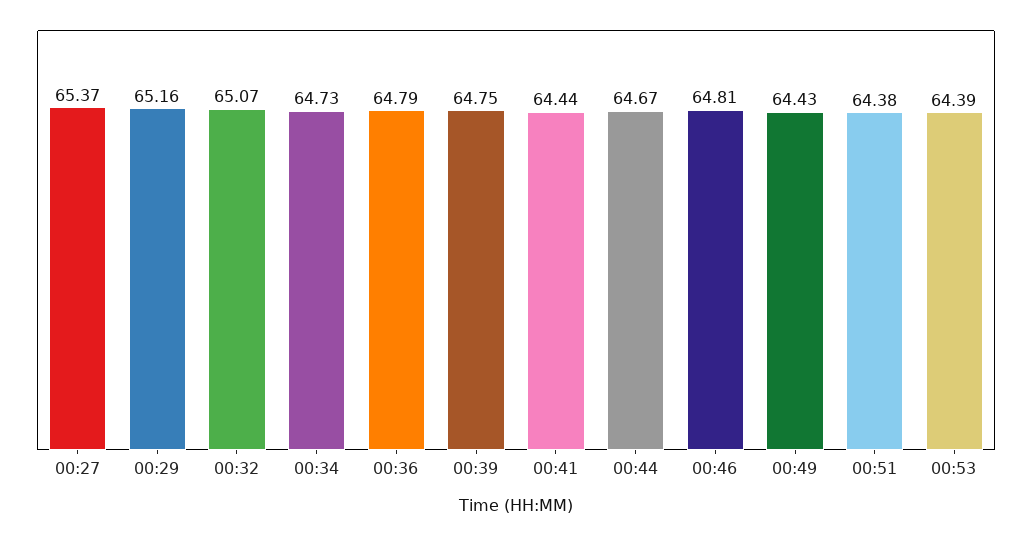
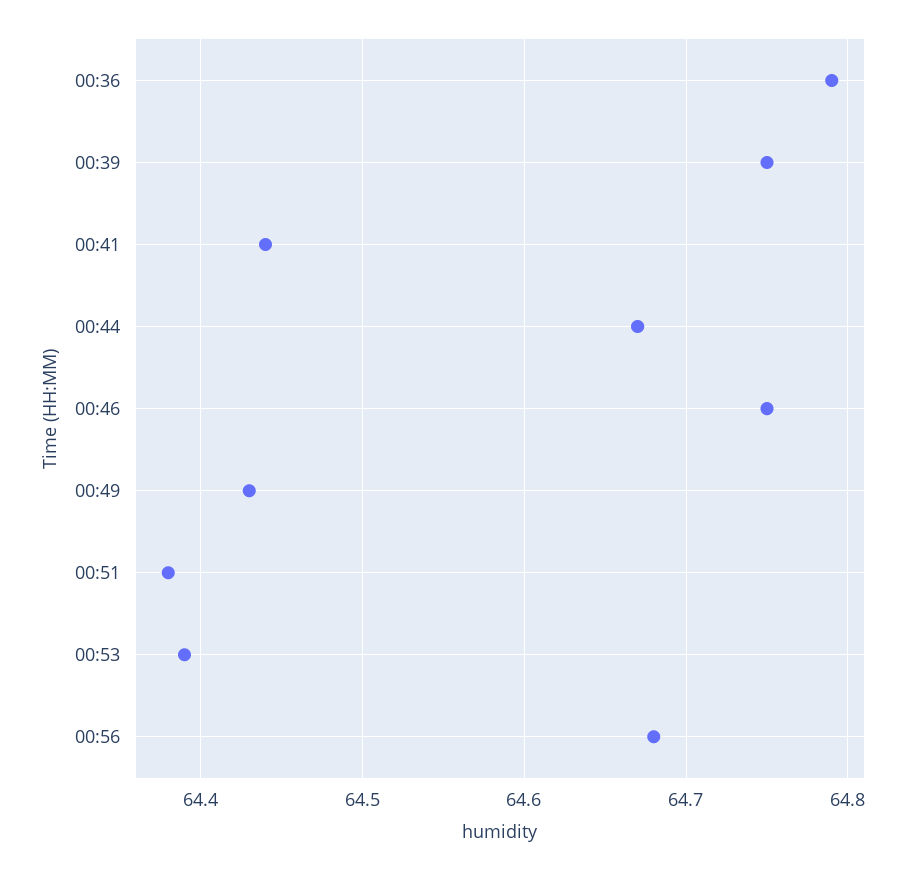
00:27: 65.37 -> none
00:29: 65.16 -> none
00:32: 65.07 -> none
00:34: 64.73 -> none
00:46: 64.81 -> 64.75
00:56: none -> 64.68

